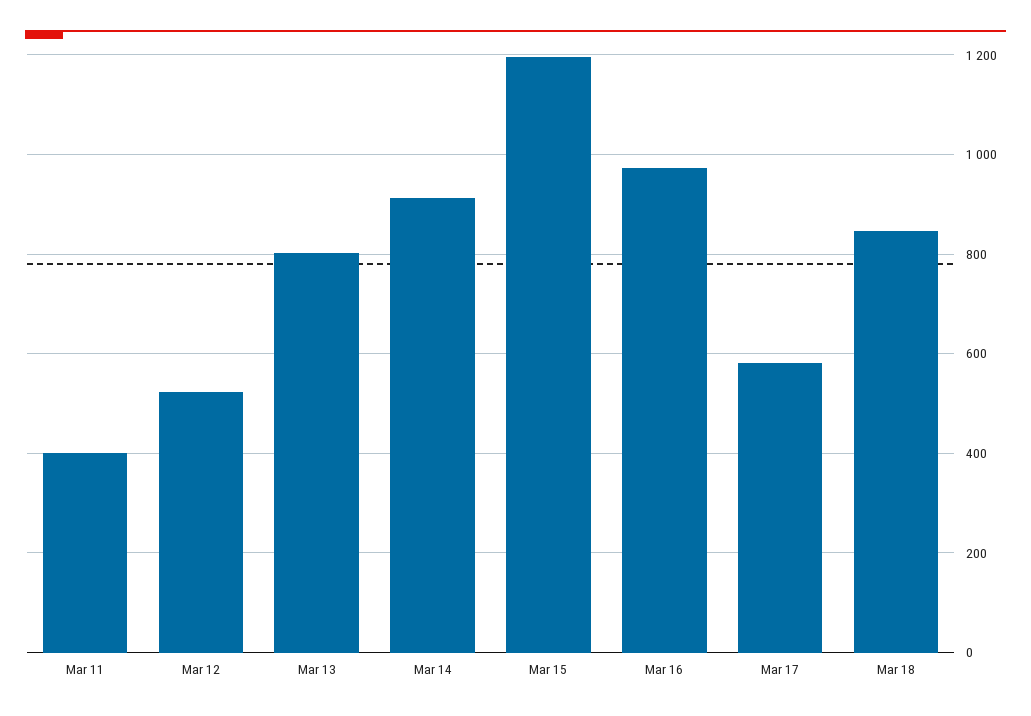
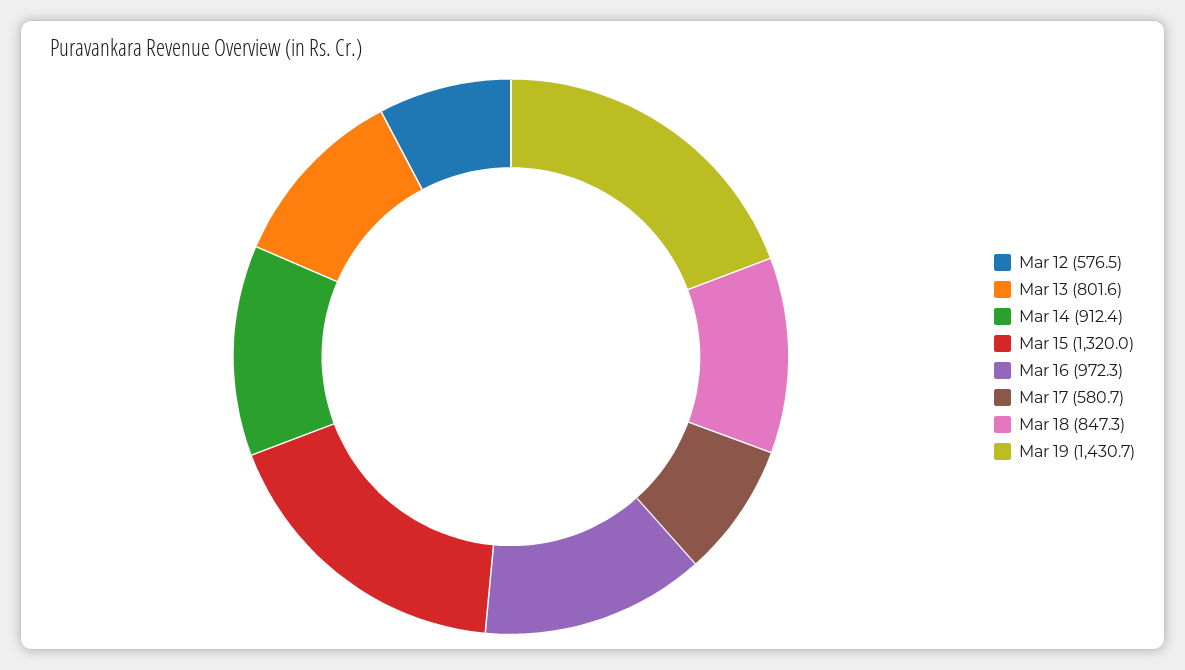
Mar 11: 400 -> none
Mar 12: 520 -> 576.5
Mar 15: 1200 -> 1320
Mar 19: none -> 1430.7

